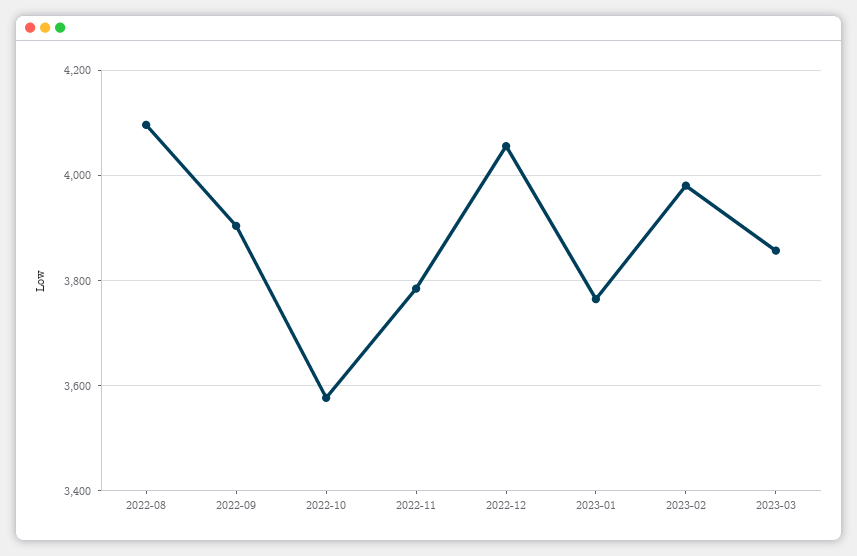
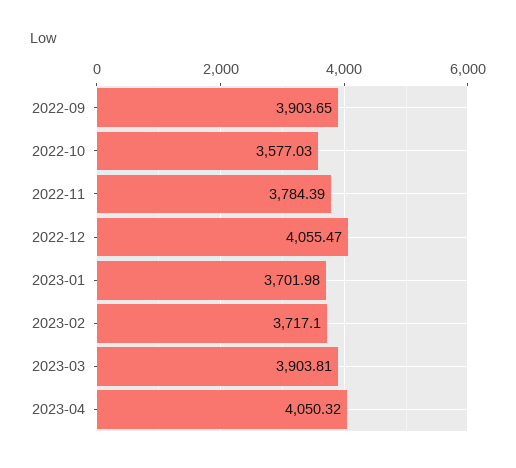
2022-08: 4100 -> none
2023-01: 3760 -> 3701.98
2023-02: 3980 -> 3717.1
2023-03: 3860 -> 3903.81
2023-04: none -> 4050.32

